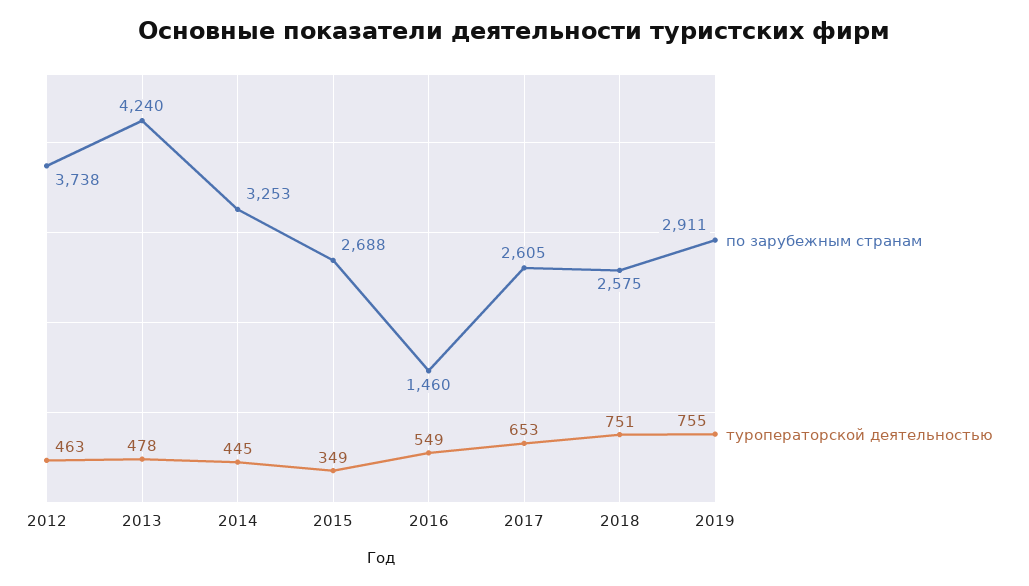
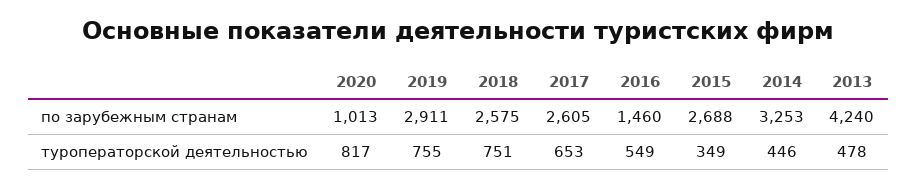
по зарубежным странам, 2012: 3738 -> none
туроператорской деятельностью, 2012: 463 -> none
туроператорской деятельностью, 2014: 445 -> 446
по зарубежным странам, 2020: none -> 1013
туроператорской деятельностью, 2020: none -> 817

